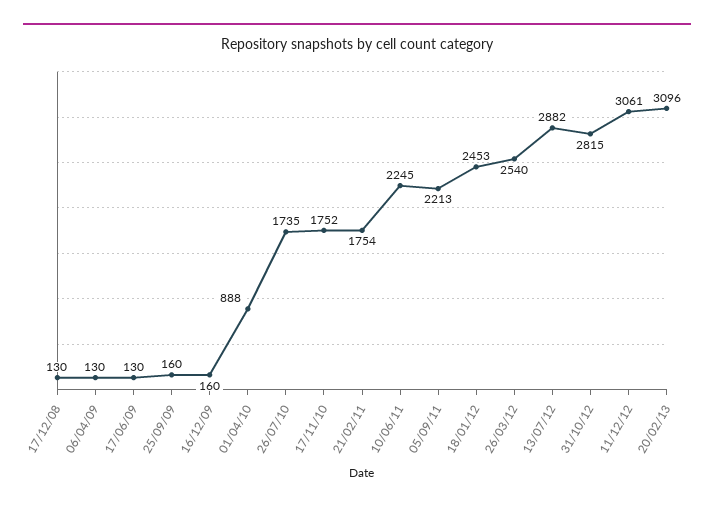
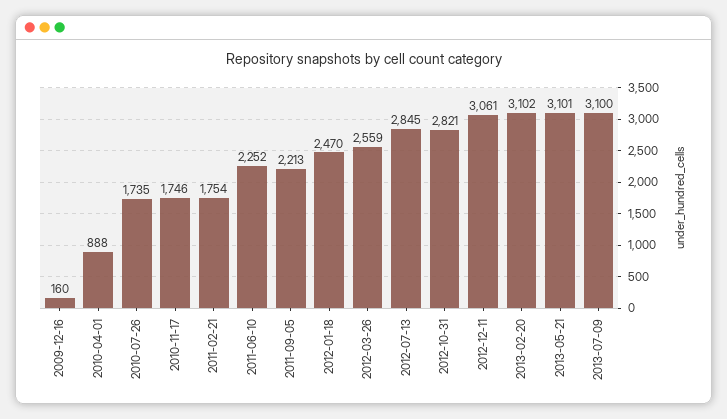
17/12/08: 130 -> none
06/04/09: 130 -> none
17/06/09: 130 -> none
25/09/09: 160 -> none
17/11/10: 1752 -> 1746
10/06/11: 2245 -> 2252
18/01/12: 2453 -> 2470
26/03/12: 2540 -> 2559
13/07/12: 2882 -> 2845
31/10/12: 2815 -> 2821
20/02/13: 3096 -> 3102
2013-05-21: none -> 3101
2013-07-09: none -> 3100

